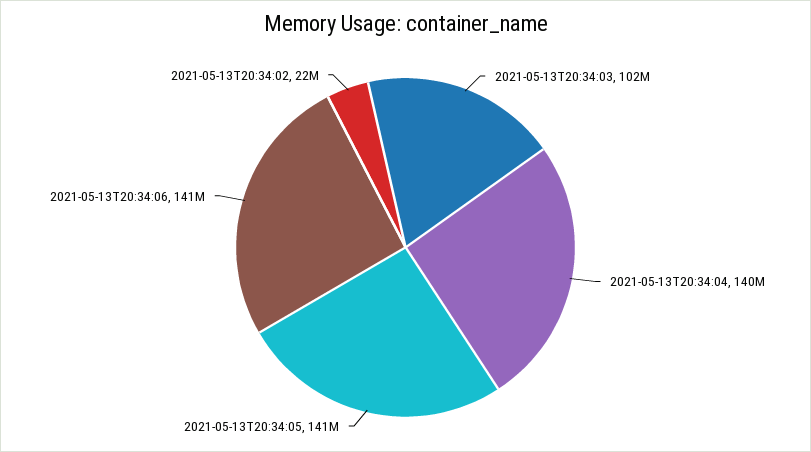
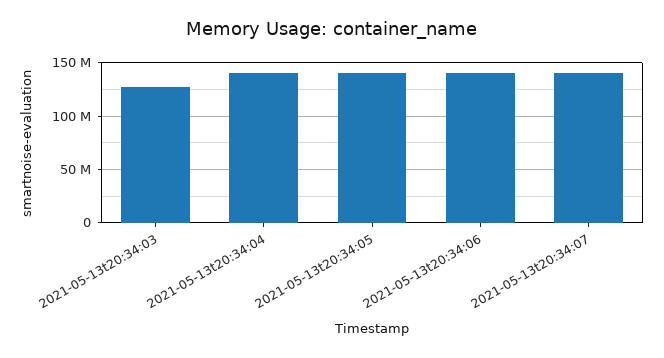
2021-05-13T20:34:03: 102000000 -> 130000000
2021-05-13T20:34:02: 22000000 -> none
2021-05-13t20:34:07: none -> 140000000

